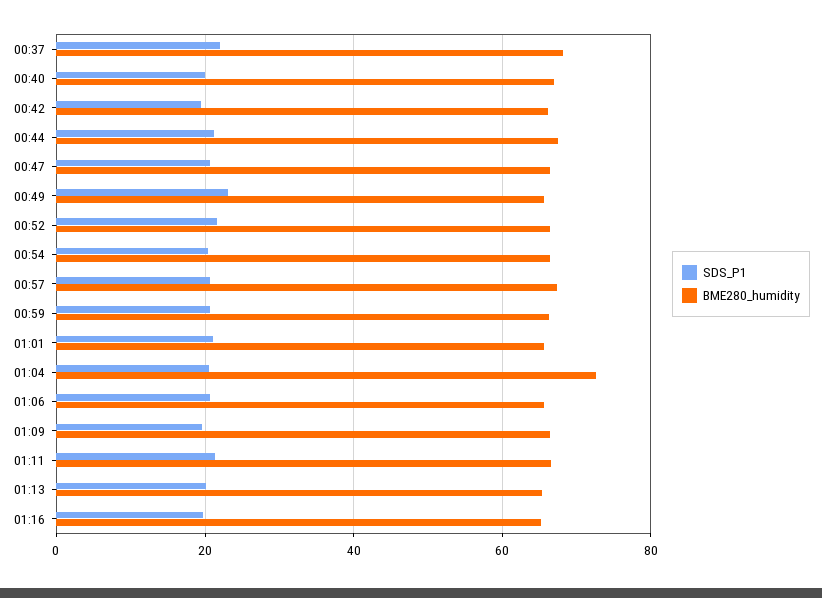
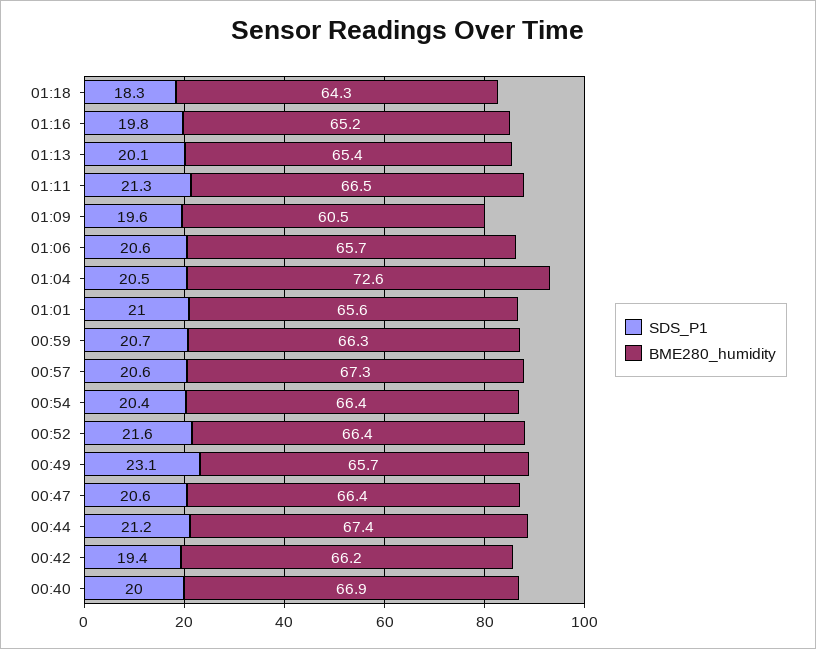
SDS_P1, 00:37: 22 -> none
BME280_humidity, 00:37: 68 -> none
BME280_humidity, 01:09: 66 -> 60.5
SDS_P1, 01:18: none -> 18.3
BME280_humidity, 01:18: none -> 64.3

